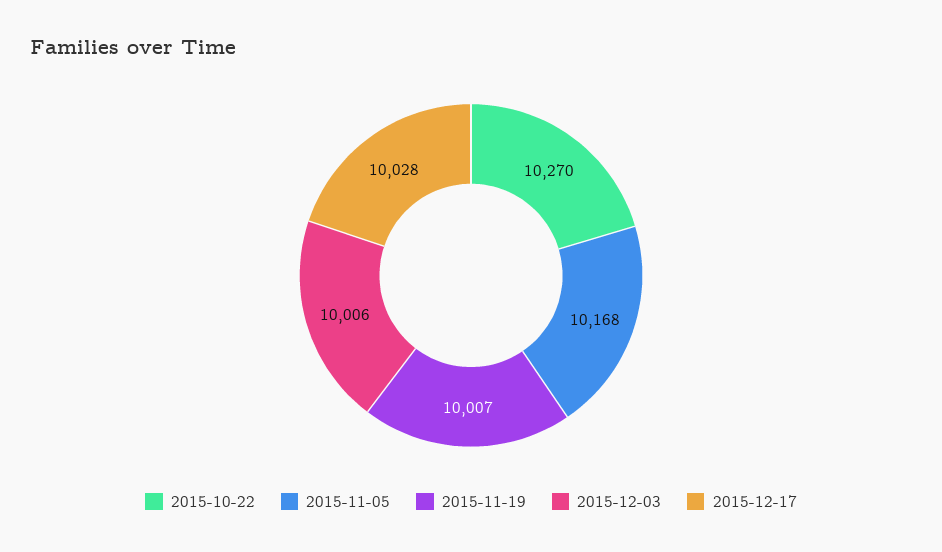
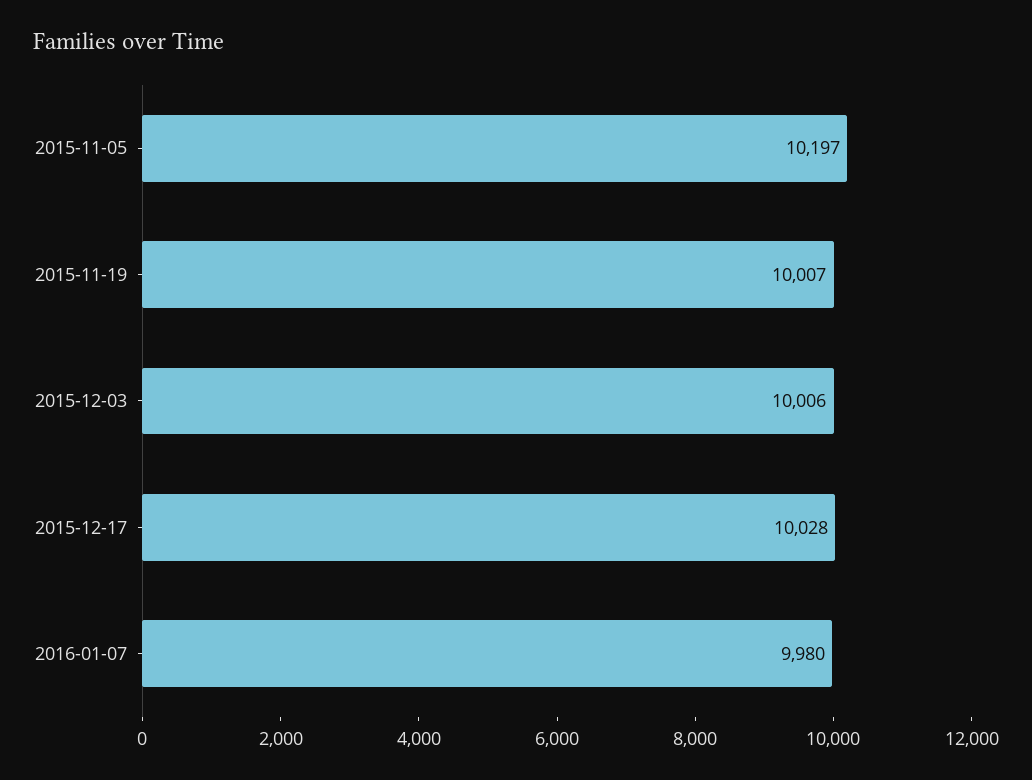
2015-10-22: 10270 -> none
2015-11-05: 10168 -> 10197
2016-01-07: none -> 9980

